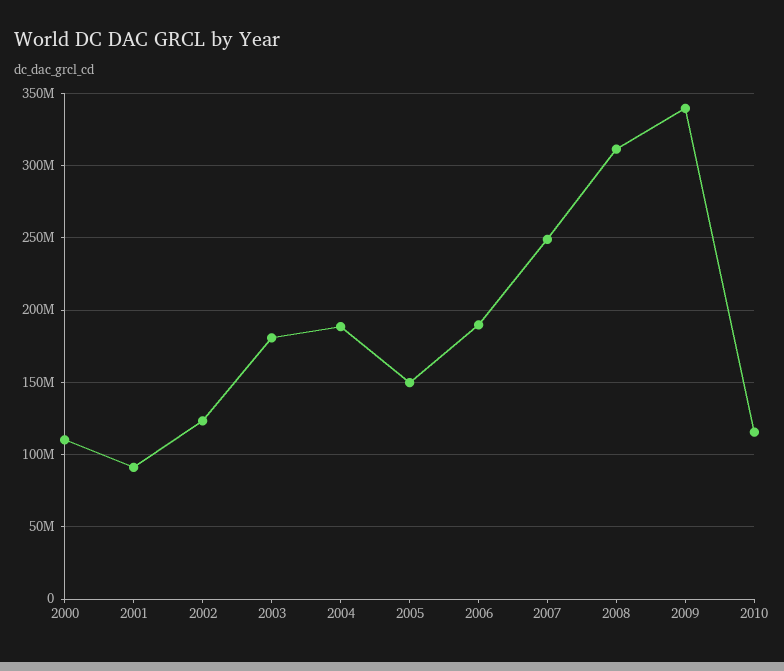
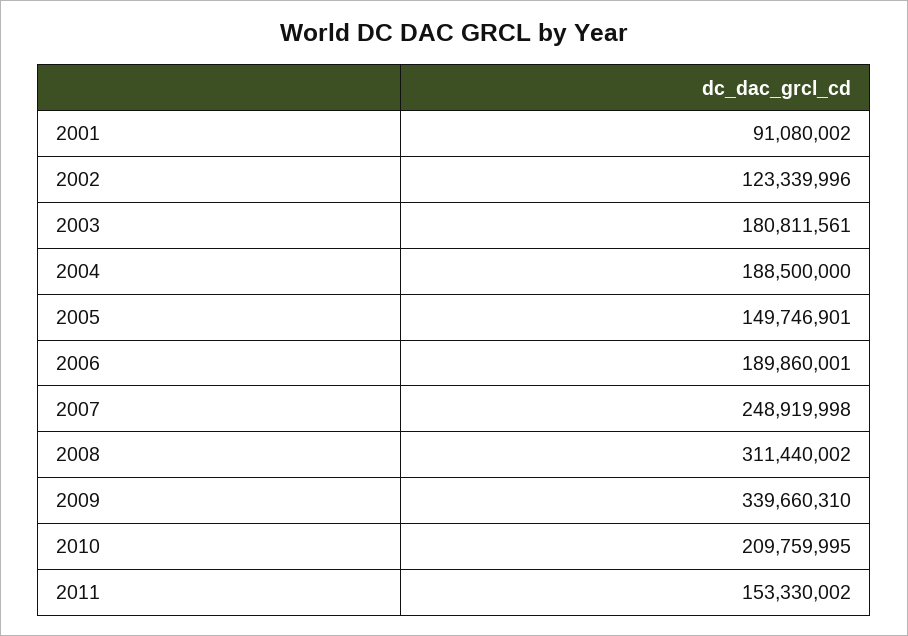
2000: 110000000 -> none
2010: 115000000 -> 209759995
2011: none -> 153330002

